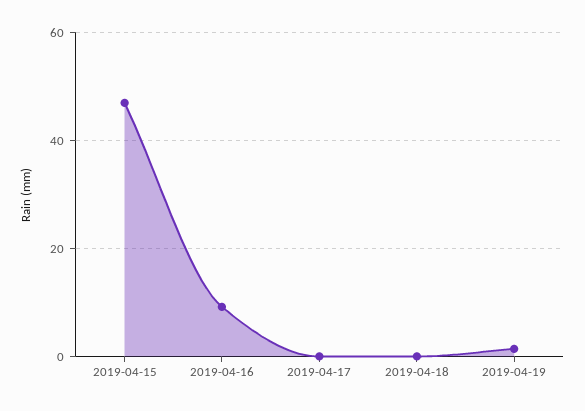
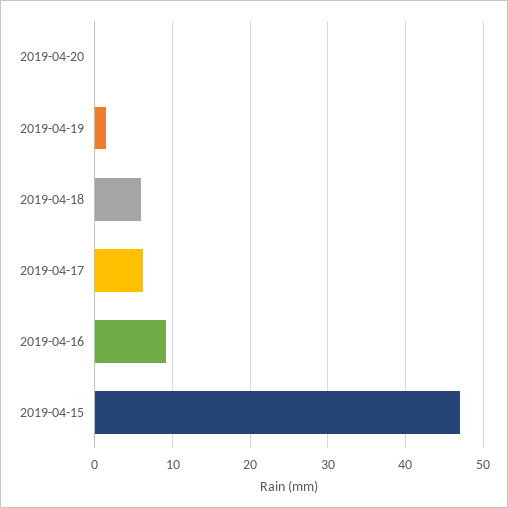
2019-04-17: 0 -> 6
2019-04-18: 0 -> 6
2019-04-20: none -> 0

